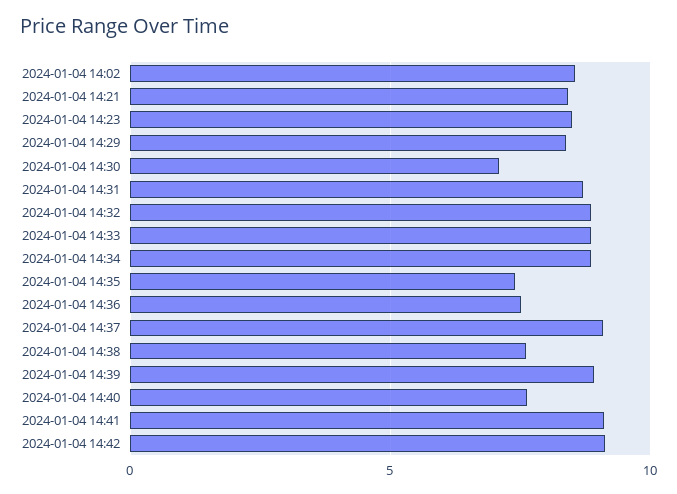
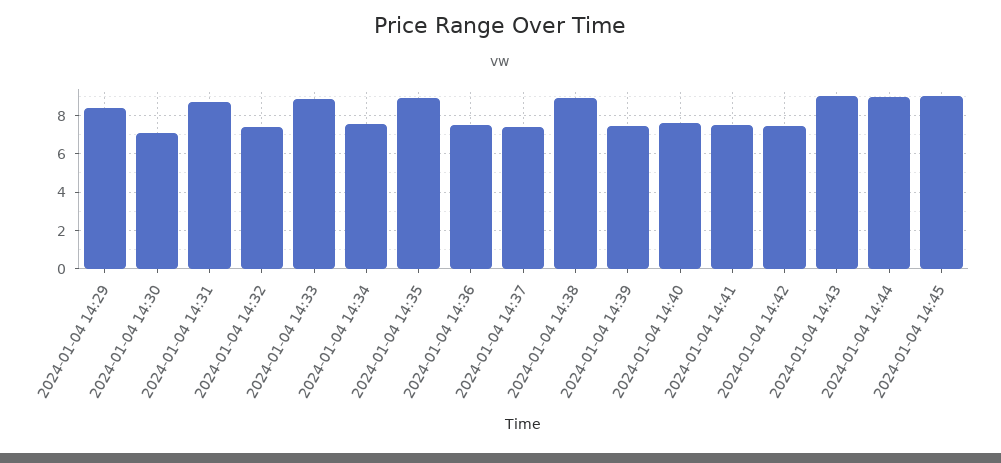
2024-01-04 14:02: 8.5 -> none
2024-01-04 14:21: 8.5 -> none
2024-01-04 14:23: 8.5 -> none
2024-01-04 14:32: 9 -> 7.5
2024-01-04 14:34: 9 -> 7.5
2024-01-04 14:35: 7.5 -> 9
2024-01-04 14:37: 9 -> 7.5
2024-01-04 14:38: 7.5 -> 9
2024-01-04 14:39: 9 -> 7.5
2024-01-04 14:41: 9 -> 7.5
2024-01-04 14:42: 9 -> 7.5
2024-01-04 14:43: none -> 9
2024-01-04 14:44: none -> 9
2024-01-04 14:45: none -> 9

